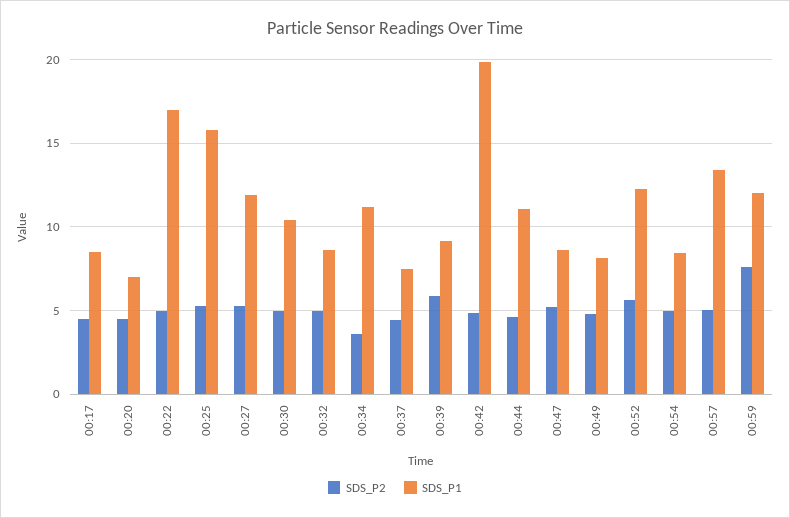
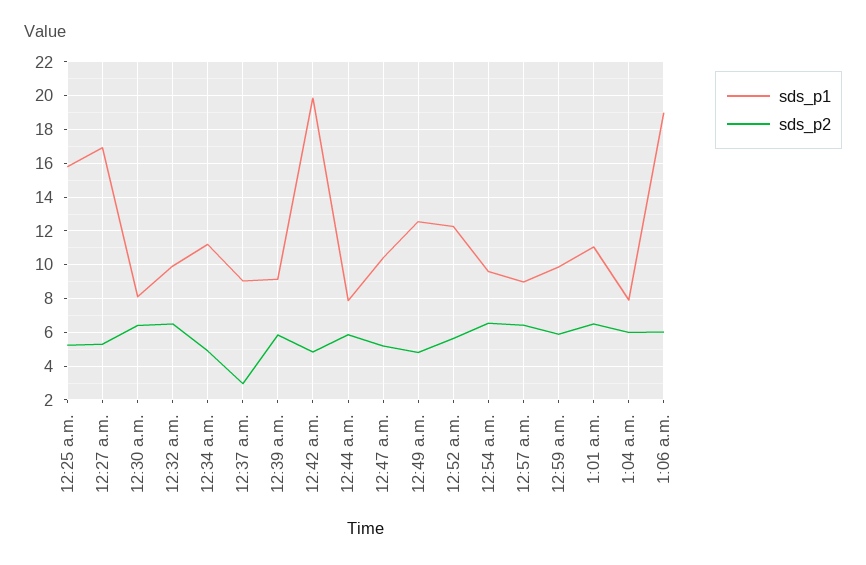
SDS_P2, 00:17: 4.5 -> none
SDS_P1, 00:17: 8.5 -> none
SDS_P2, 00:20: 4.5 -> none
SDS_P1, 00:20: 7 -> none
SDS_P2, 00:22: 5 -> none
SDS_P1, 00:22: 17 -> none
SDS_P1, 00:27: 12 -> 17
SDS_P2, 00:30: 5 -> 6.5
SDS_P1, 00:30: 10.5 -> 8
SDS_P2, 00:32: 5 -> 6.5
SDS_P1, 00:32: 8.5 -> 10
SDS_P2, 00:34: 3.5 -> 5
SDS_P2, 00:37: 4.5 -> 3
SDS_P1, 00:37: 7.5 -> 9
SDS_P2, 00:44: 4.5 -> 6
SDS_P1, 00:44: 11 -> 8
SDS_P1, 00:47: 8.5 -> 10.5
SDS_P1, 00:49: 8 -> 12.5
SDS_P2, 00:54: 5 -> 6.5
SDS_P1, 00:54: 8.5 -> 9.5
SDS_P2, 00:57: 5 -> 6.5
SDS_P1, 00:57: 13.5 -> 9
SDS_P2, 00:59: 7.5 -> 6
SDS_P1, 00:59: 12 -> 10
SDS_P1, 1:01 a.m.: none -> 11
SDS_P2, 1:01 a.m.: none -> 6.5
SDS_P1, 1:04 a.m.: none -> 8
SDS_P2, 1:04 a.m.: none -> 6
SDS_P1, 1:06 a.m.: none -> 19
SDS_P2, 1:06 a.m.: none -> 6

